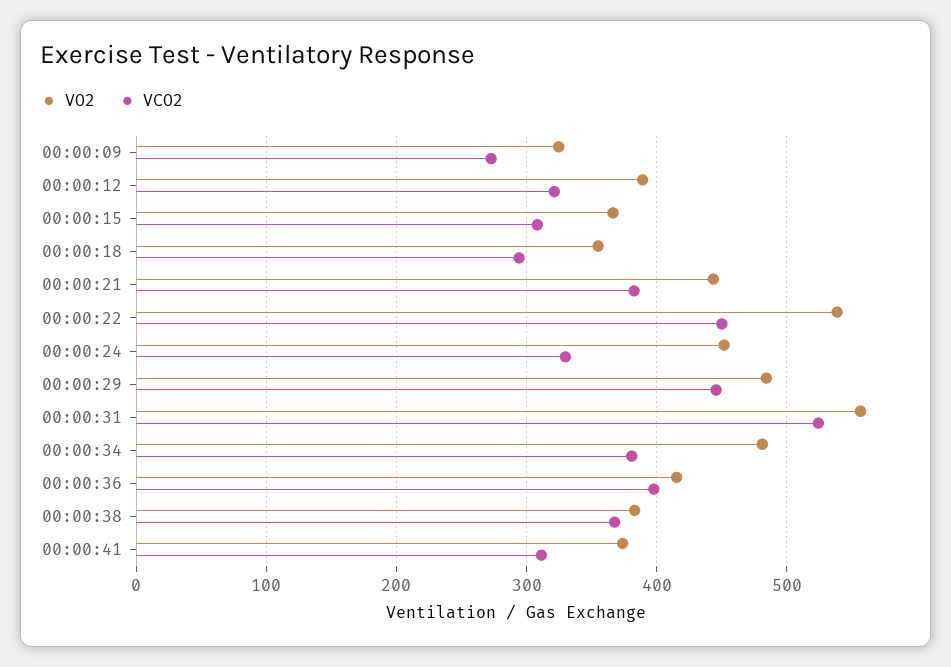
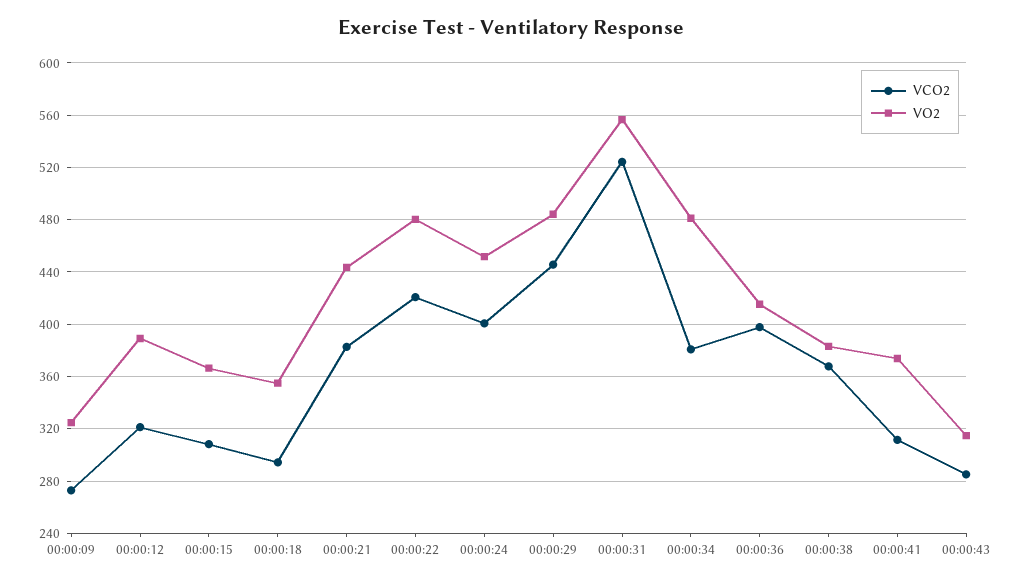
VO2, 00:00:22: 540 -> 480
VCO2, 00:00:22: 450 -> 420
VCO2, 00:00:24: 330 -> 400
VCO2, 00:00:43: none -> 285
VO2, 00:00:43: none -> 315

